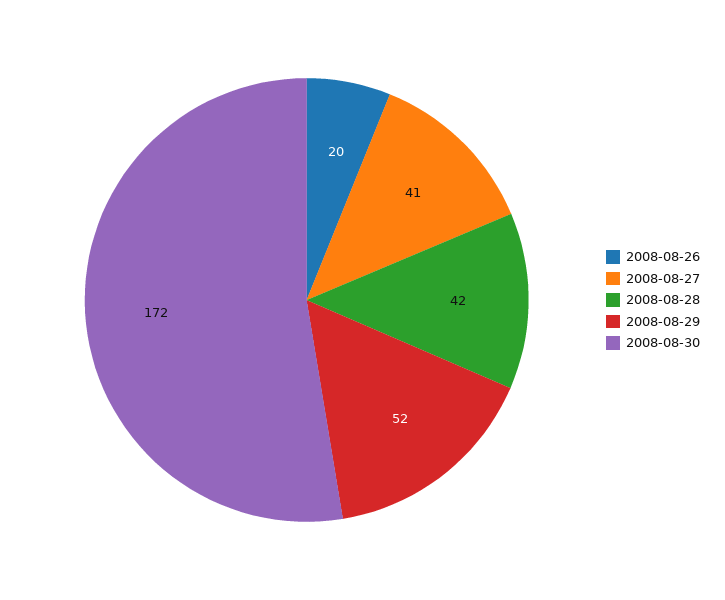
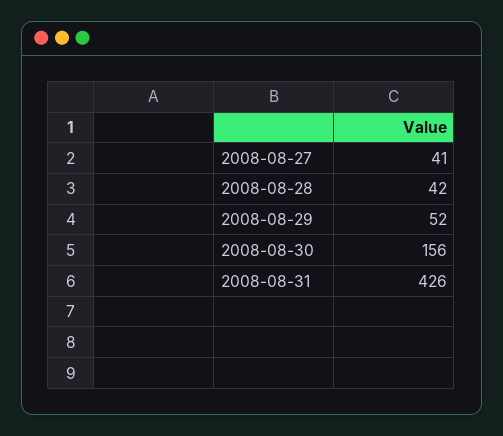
2008-08-26: 20 -> none
2008-08-30: 172 -> 156
2008-08-31: none -> 426

